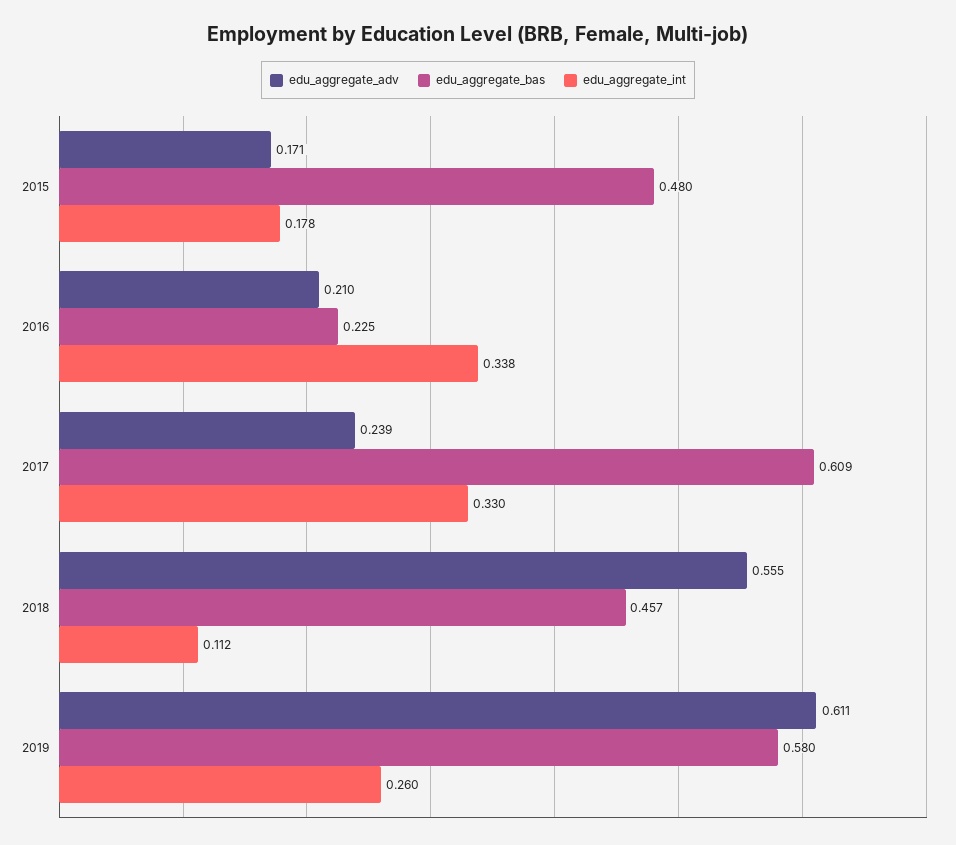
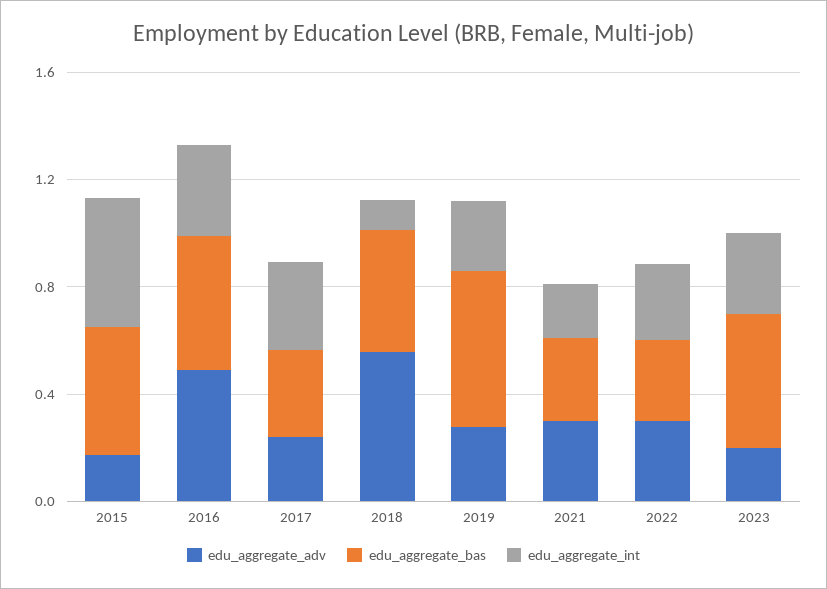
edu_aggregate_int, 2015: 0.178 -> 0.5
edu_aggregate_adv, 2016: 0.21 -> 0.5
edu_aggregate_bas, 2016: 0.225 -> 0.5
edu_aggregate_bas, 2017: 0.609 -> 0.3
edu_aggregate_adv, 2019: 0.611 -> 0.3
edu_aggregate_adv, 2021: none -> 0.3
edu_aggregate_bas, 2021: none -> 0.3
edu_aggregate_int, 2021: none -> 0.2
edu_aggregate_adv, 2022: none -> 0.3
edu_aggregate_bas, 2022: none -> 0.3
edu_aggregate_int, 2022: none -> 0.3
edu_aggregate_adv, 2023: none -> 0.2
edu_aggregate_bas, 2023: none -> 0.5
edu_aggregate_int, 2023: none -> 0.3

